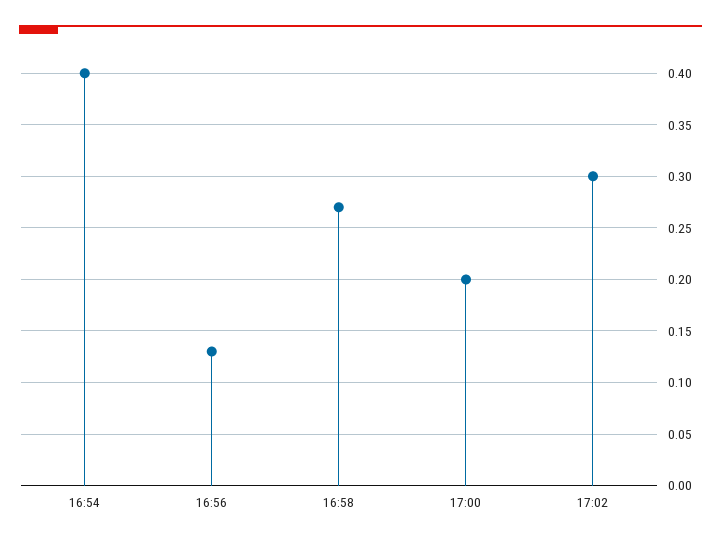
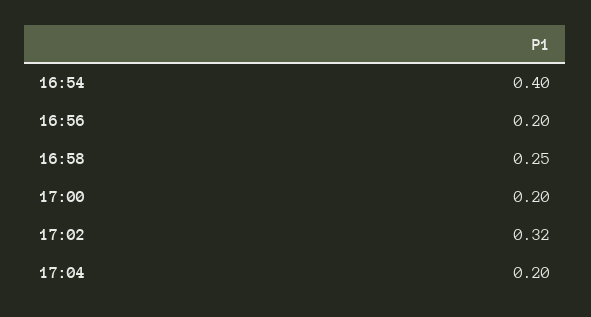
16:56: 0.13 -> 0.2
16:58: 0.27 -> 0.25
17:02: 0.3 -> 0.32
17:04: none -> 0.2

